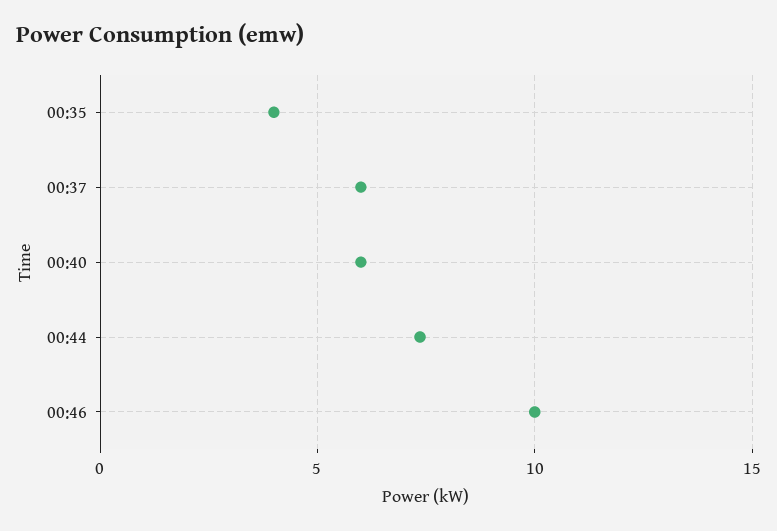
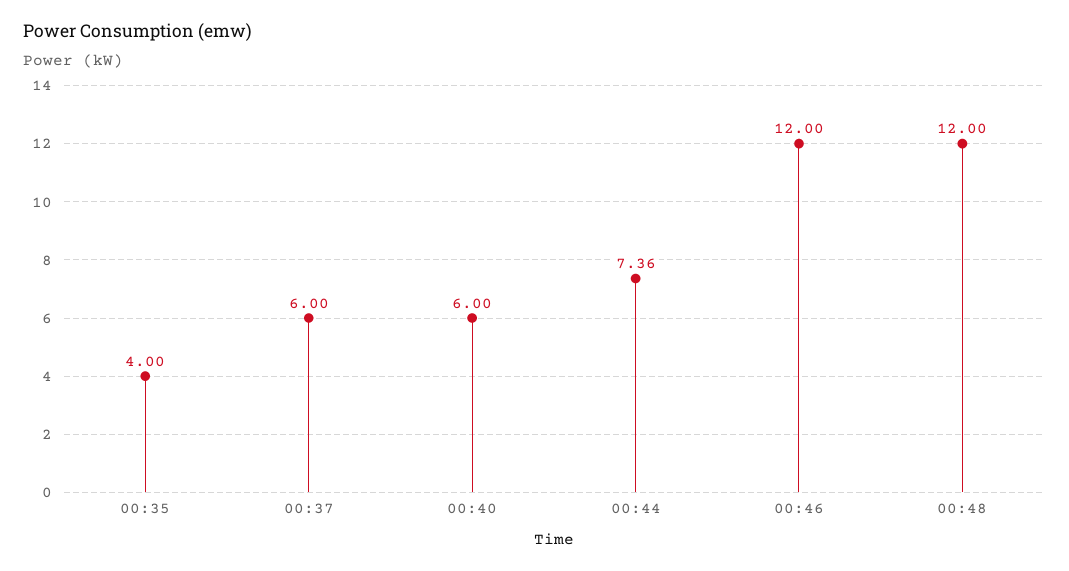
00:46: 10 -> 12
00:48: none -> 12

